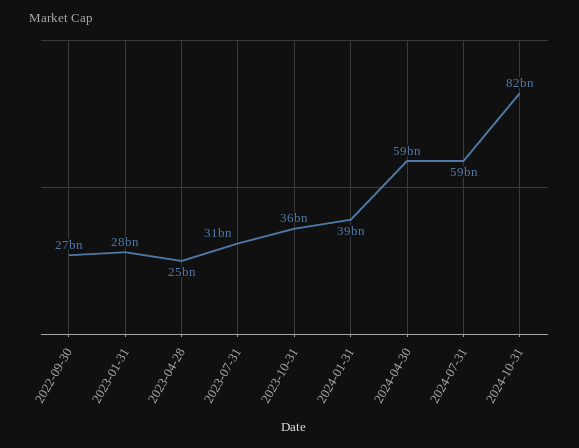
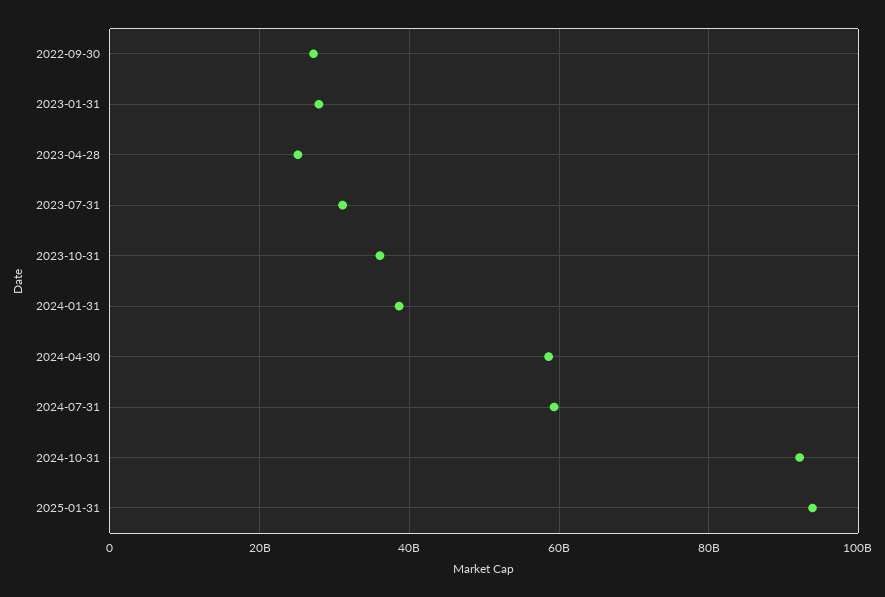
2024-10-31: 82000000000 -> 92000000000
2025-01-31: none -> 94000000000

